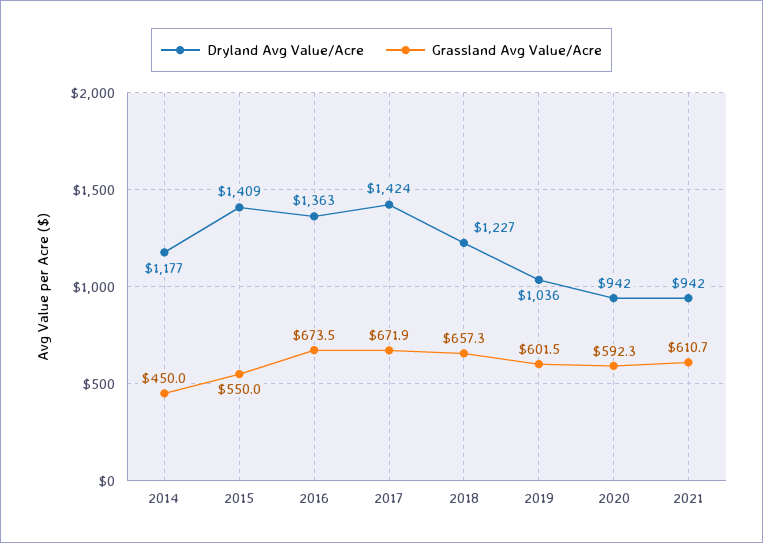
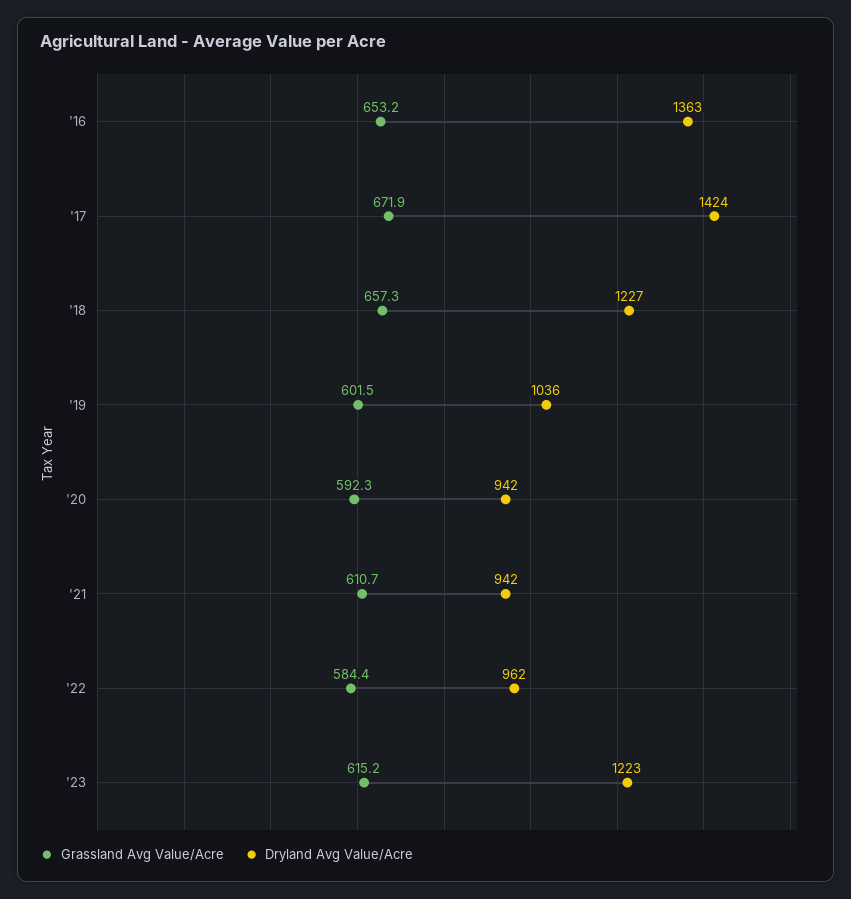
Dryland Avg Value/Acre, 2014: 1177 -> none
Grassland Avg Value/Acre, 2014: 450 -> none
Dryland Avg Value/Acre, 2015: 1409 -> none
Grassland Avg Value/Acre, 2015: 550 -> none
Grassland Avg Value/Acre, 2016: 673.5 -> 653.2
Grassland Avg Value/Acre, '22: none -> 584.4
Dryland Avg Value/Acre, '22: none -> 962
Grassland Avg Value/Acre, '23: none -> 615.2
Dryland Avg Value/Acre, '23: none -> 1223

